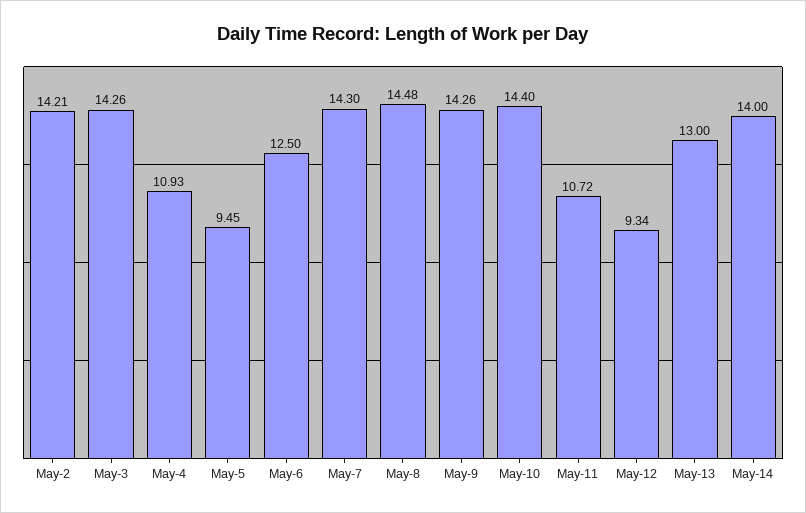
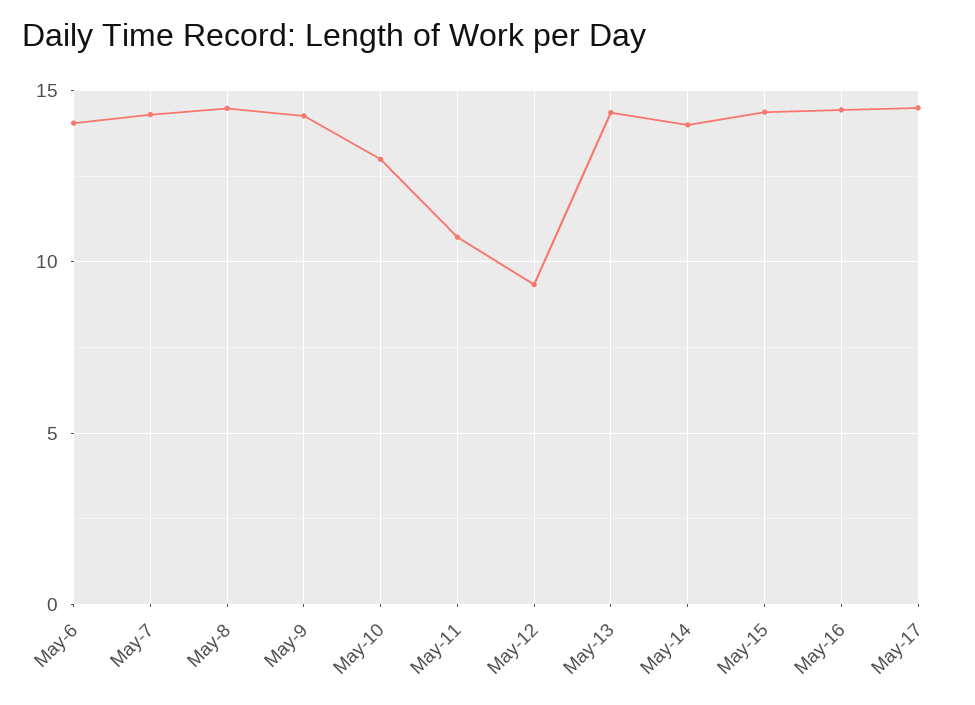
May-2: 14.21 -> none
May-3: 14.26 -> none
May-4: 10.93 -> none
May-5: 9.45 -> none
May-6: 12.5 -> 14
May-10: 14.4 -> 13
May-13: 13 -> 14.5
May-15: none -> 14.5
May-16: none -> 14.5
May-17: none -> 14.5

